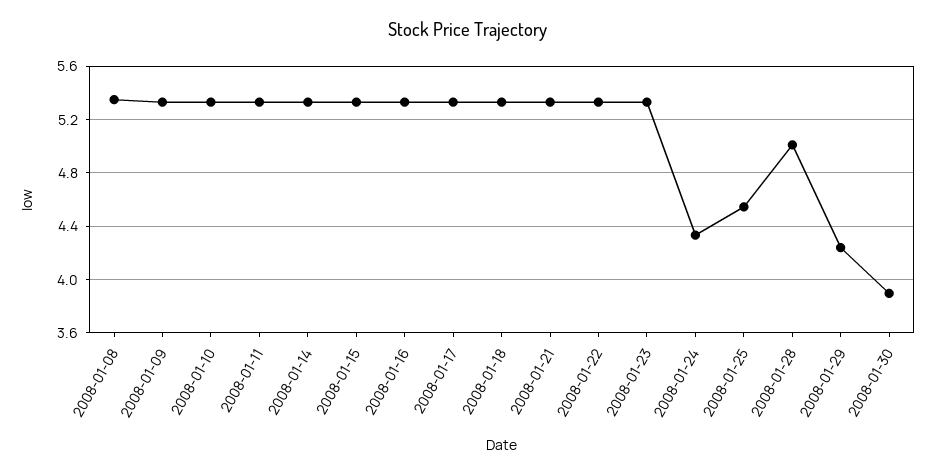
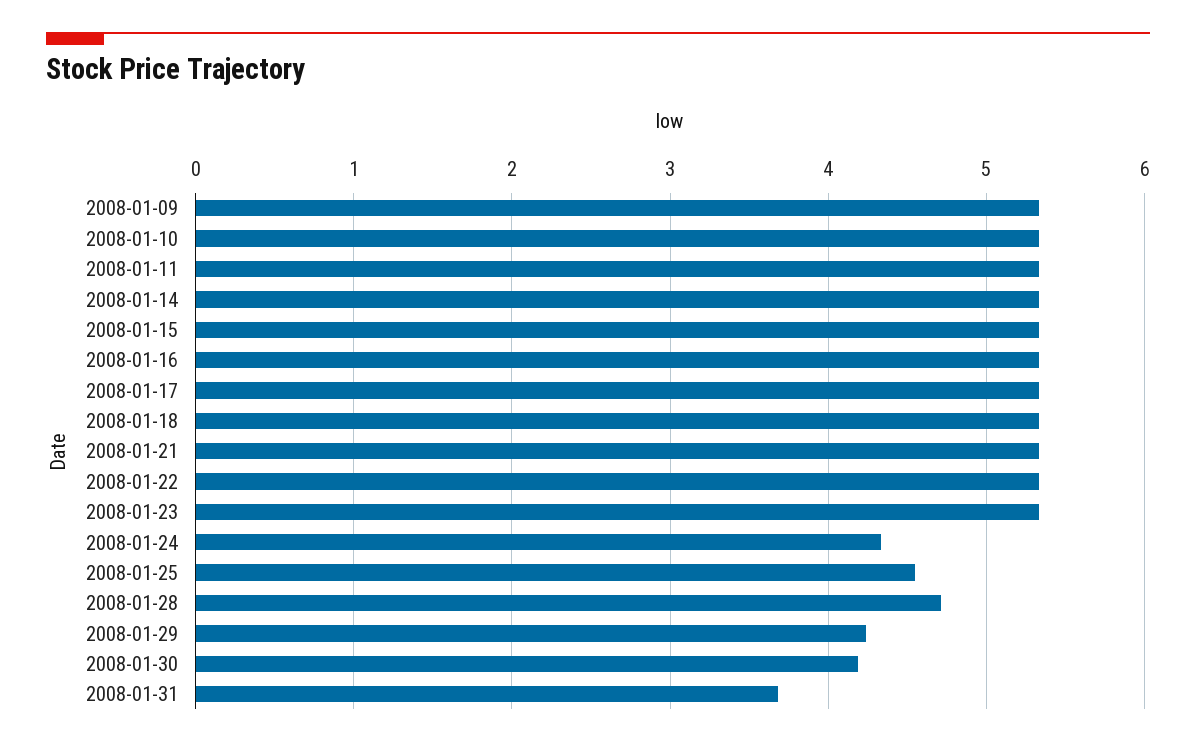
2008-01-08: 5.35 -> none
2008-01-28: 5 -> 4.7
2008-01-30: 3.9 -> 4.2
2008-01-31: none -> 3.7

